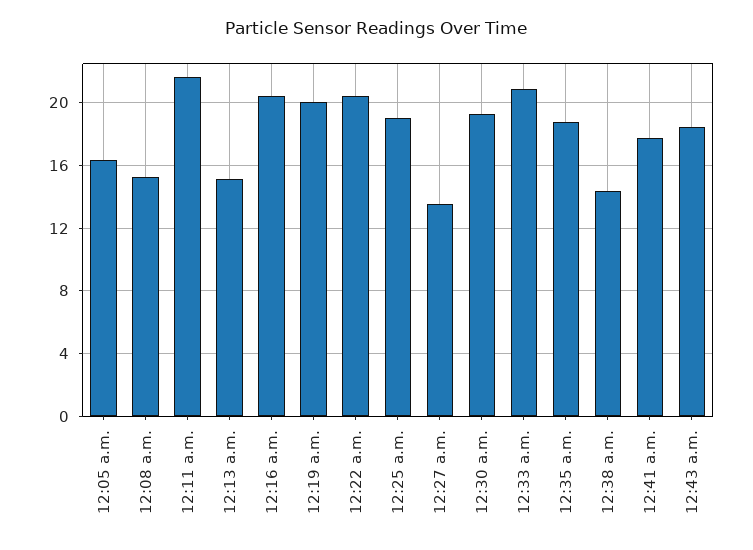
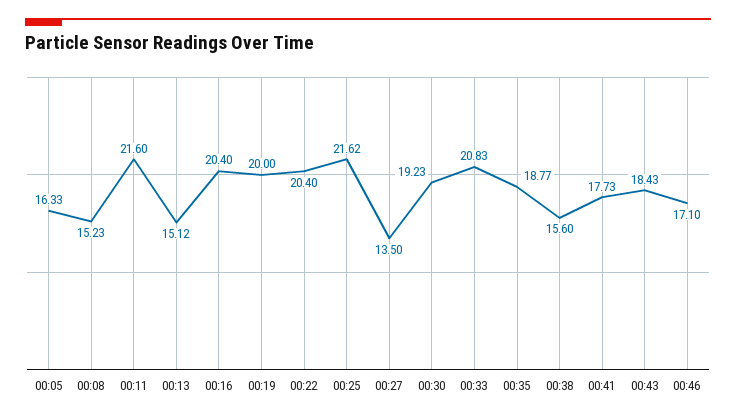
12:25 a.m.: 19 -> 21.62
12:38 a.m.: 14.5 -> 15.6
00:46: none -> 17.1

